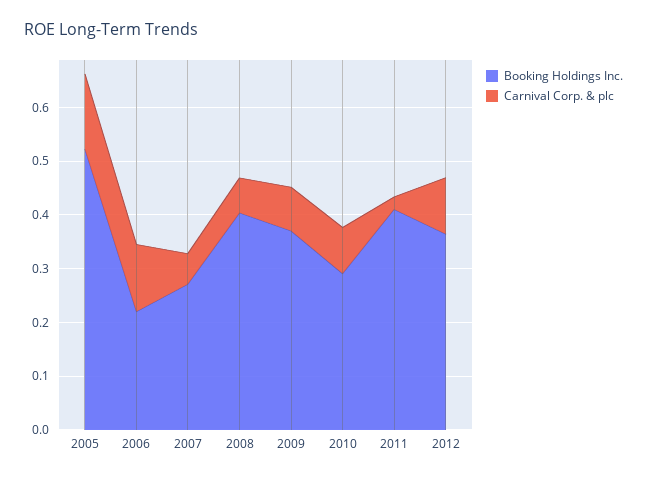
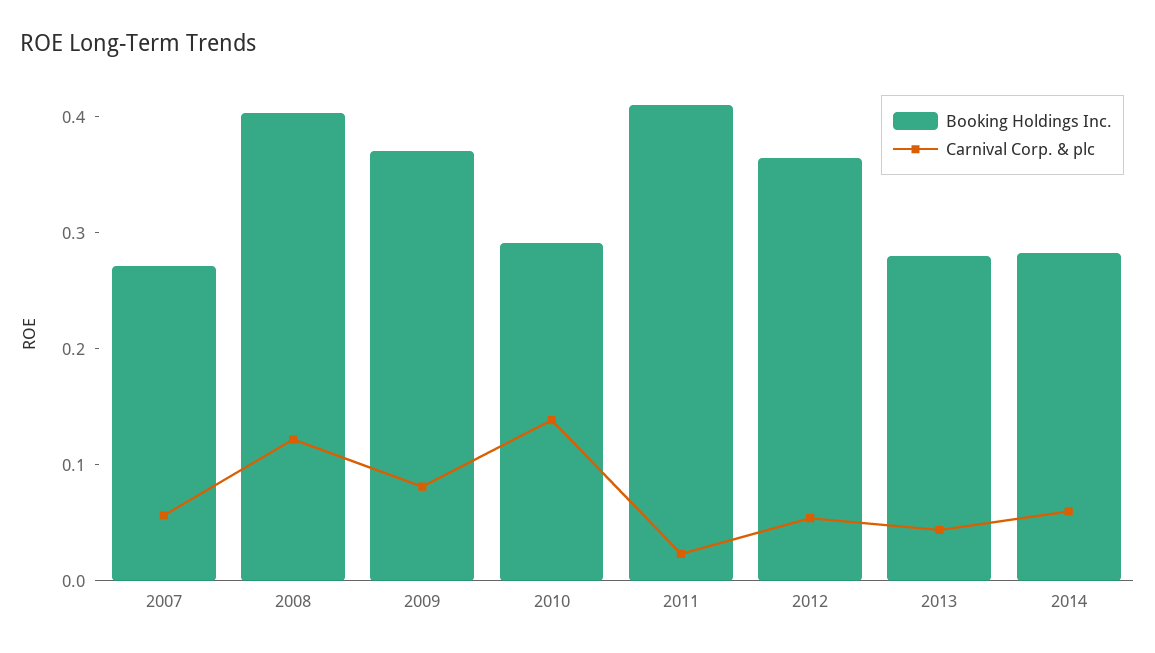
Booking Holdings Inc., 2005: 0.52 -> none
Carnival Corp. & plc, 2005: 0.14 -> none
Booking Holdings Inc., 2006: 0.22 -> none
Carnival Corp. & plc, 2006: 0.12 -> none
Carnival Corp. & plc, 2008: 0.06 -> 0.12
Carnival Corp. & plc, 2010: 0.08 -> 0.14
Carnival Corp. & plc, 2012: 0.1 -> 0.06
Booking Holdings Inc., 2013: none -> 0.28
Carnival Corp. & plc, 2013: none -> 0.04
Booking Holdings Inc., 2014: none -> 0.28
Carnival Corp. & plc, 2014: none -> 0.06

